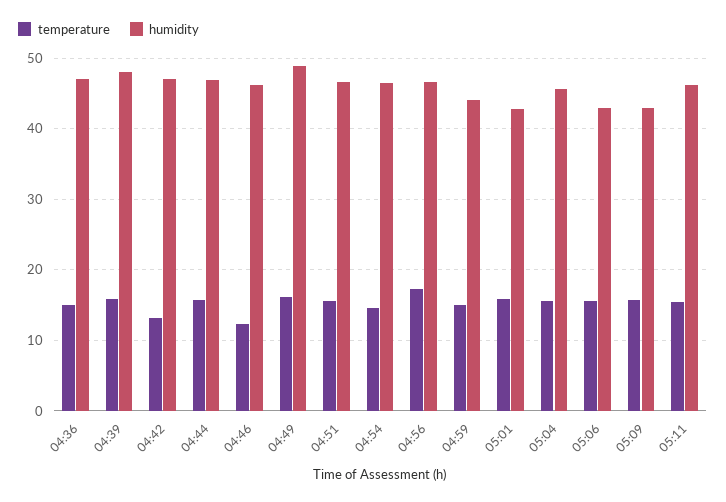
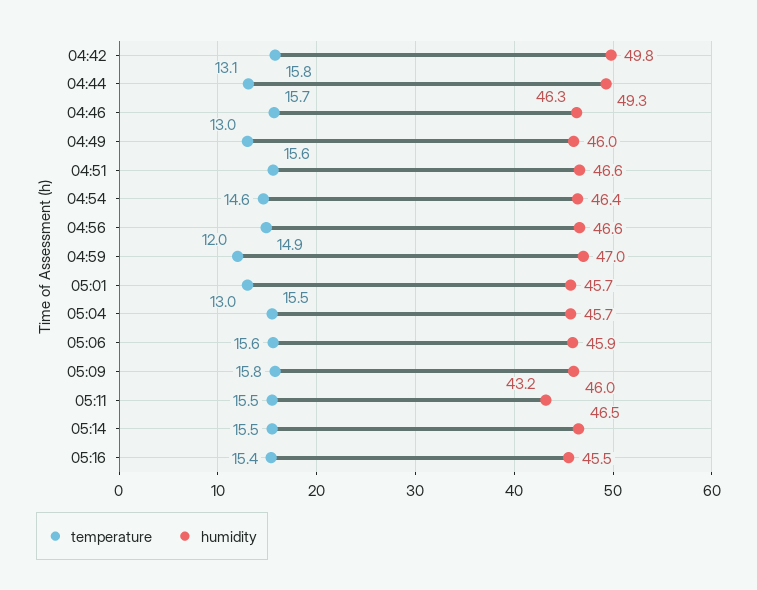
temperature, 04:36: 15 -> none
humidity, 04:36: 47 -> none
temperature, 04:39: 16 -> none
humidity, 04:39: 48 -> none
temperature, 04:42: 13 -> 15.8
humidity, 04:42: 47 -> 49.8
temperature, 04:44: 16 -> 13.1
humidity, 04:44: 47 -> 49.3
temperature, 04:46: 12 -> 15.7
temperature, 04:49: 16 -> 13
humidity, 04:49: 49 -> 46
temperature, 04:56: 17 -> 14.9
temperature, 04:59: 15 -> 12
humidity, 04:59: 44 -> 47
temperature, 05:01: 16 -> 13
humidity, 05:01: 43 -> 45.7
humidity, 05:06: 43 -> 45.9
humidity, 05:09: 43 -> 46
humidity, 05:11: 46 -> 43.2
temperature, 05:14: none -> 15.5
humidity, 05:14: none -> 46.5
temperature, 05:16: none -> 15.4
humidity, 05:16: none -> 45.5

